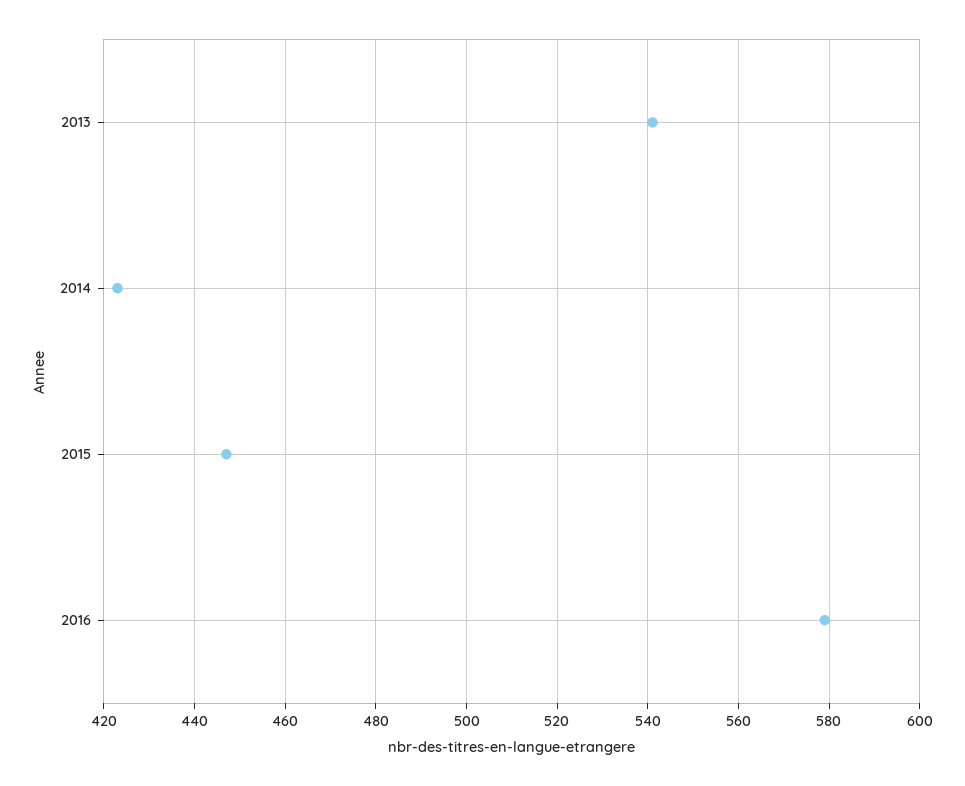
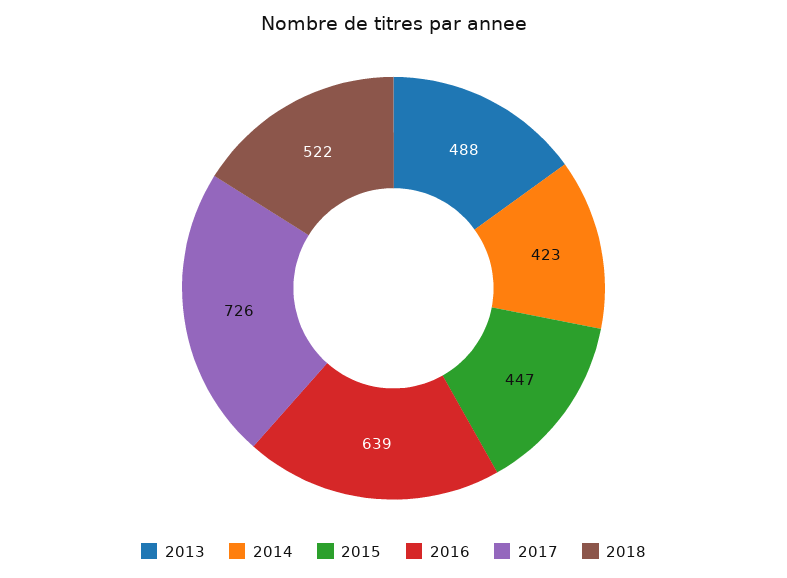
2013: 540 -> 488
2016: 580 -> 639
2017: none -> 726
2018: none -> 522

